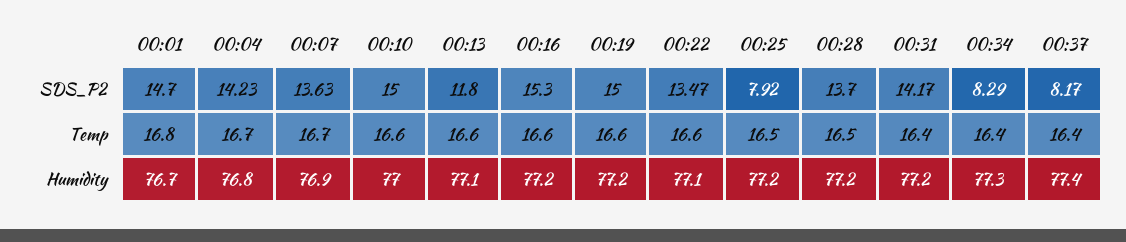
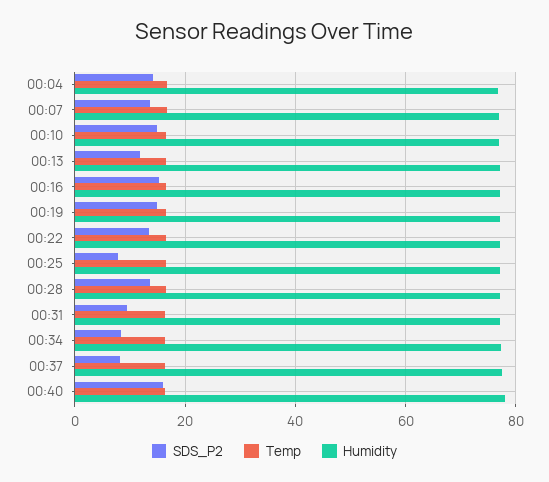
SDS_P2, 00:01: 14.7 -> none
SDS_P2, 00:31: 14.17 -> 10
Temp, 00:01: 16.8 -> none
Humidity, 00:01: 76.7 -> none
SDS_P2, 00:40: none -> 16
Temp, 00:40: none -> 16
Humidity, 00:40: none -> 78

